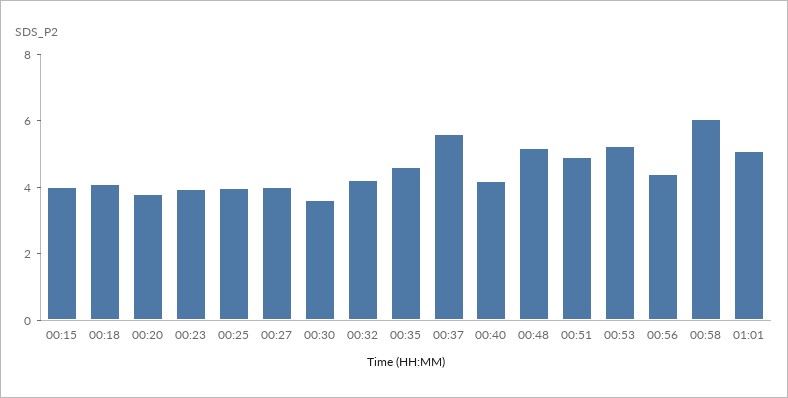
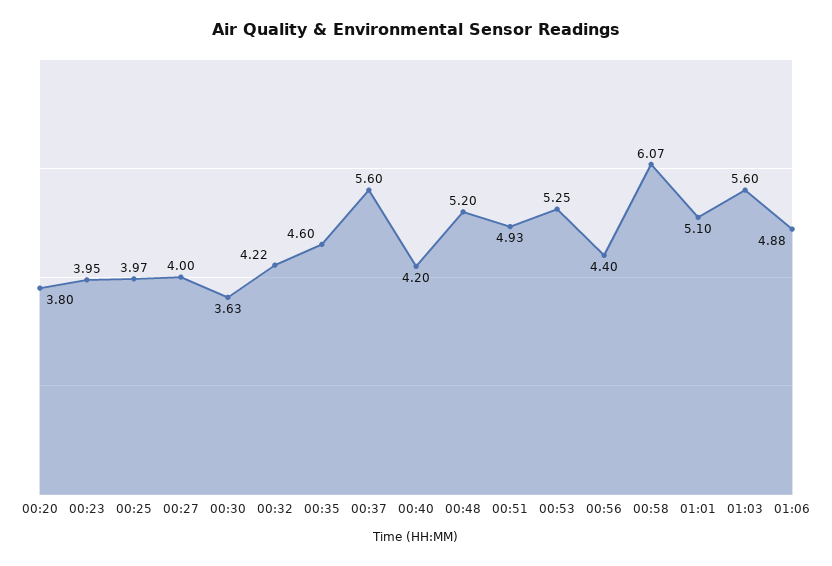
00:15: 4 -> none
00:18: 4 -> none
01:03: none -> 5.6
01:06: none -> 4.88

